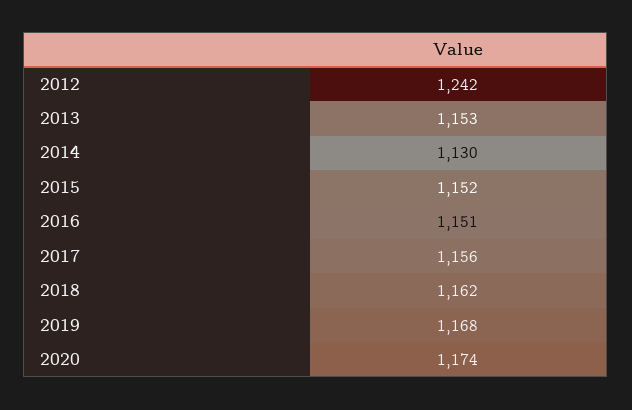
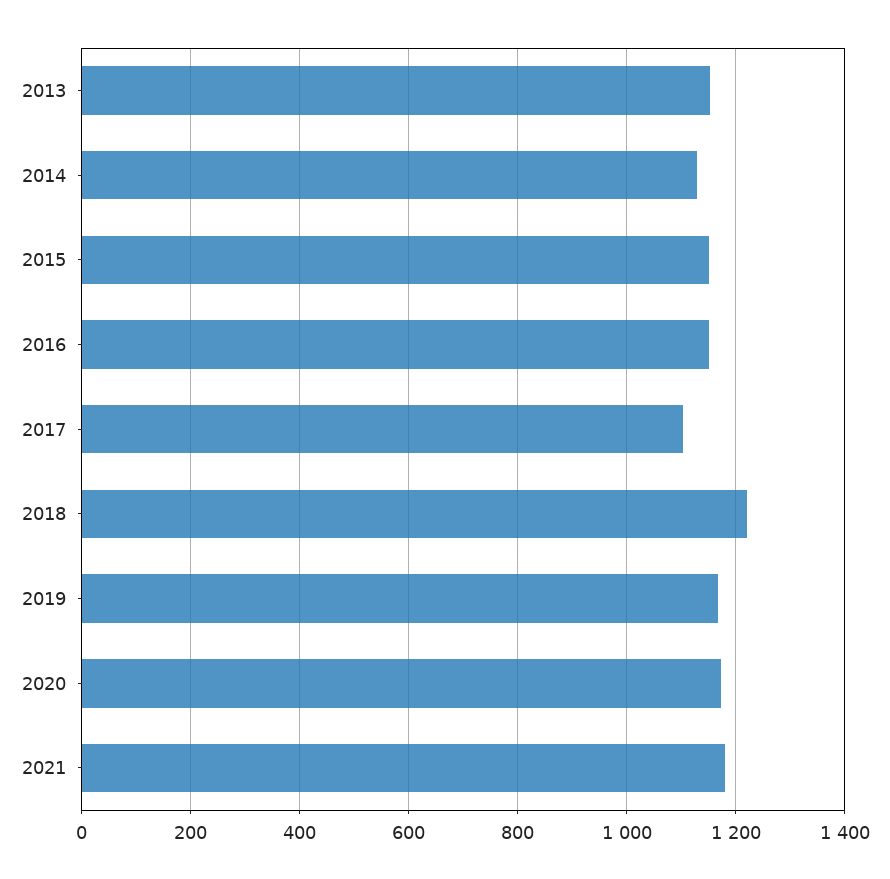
2012: 1242 -> none
2017: 1156 -> 1100
2018: 1162 -> 1220
2021: none -> 1180

